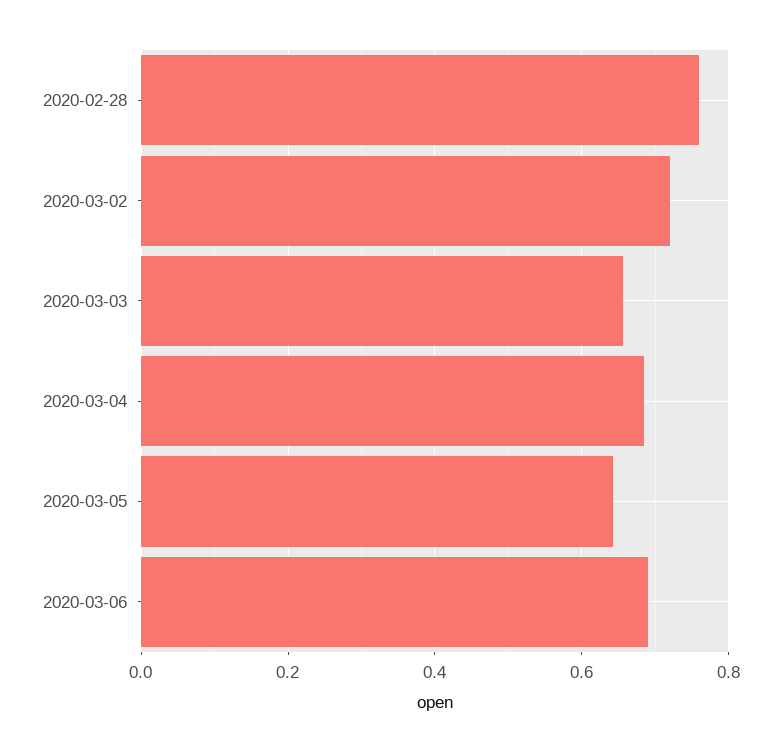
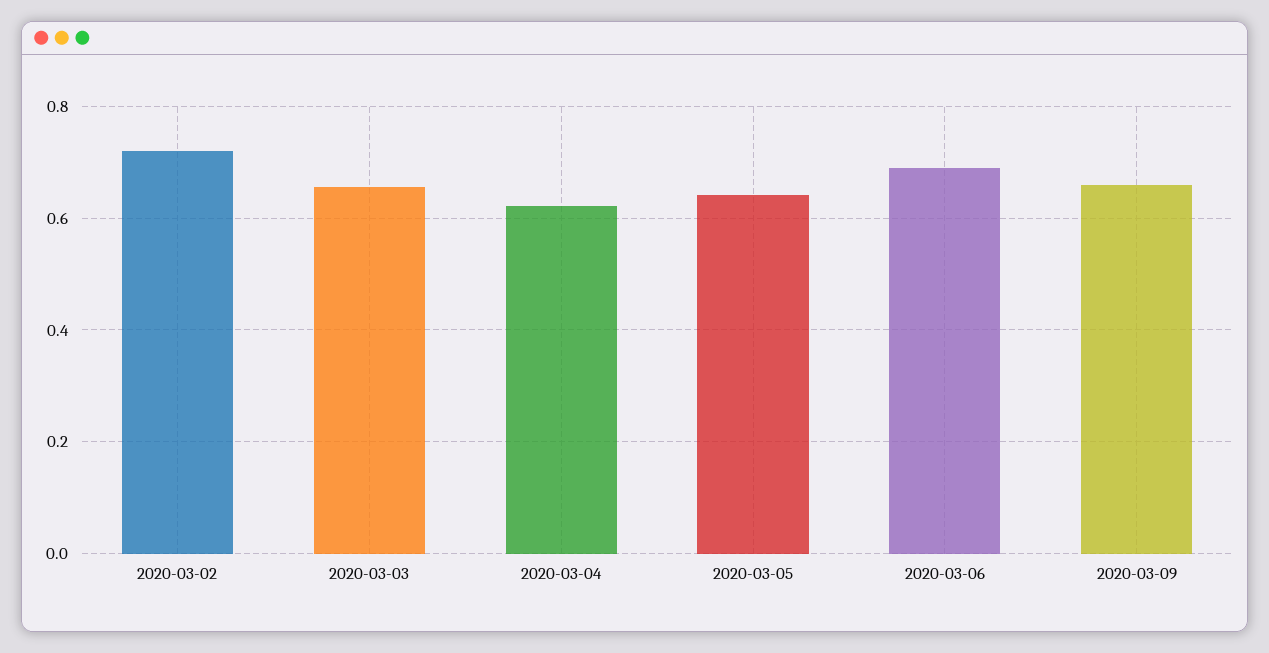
2020-02-28: 0.76 -> none
2020-03-04: 0.68 -> 0.62
2020-03-09: none -> 0.66

